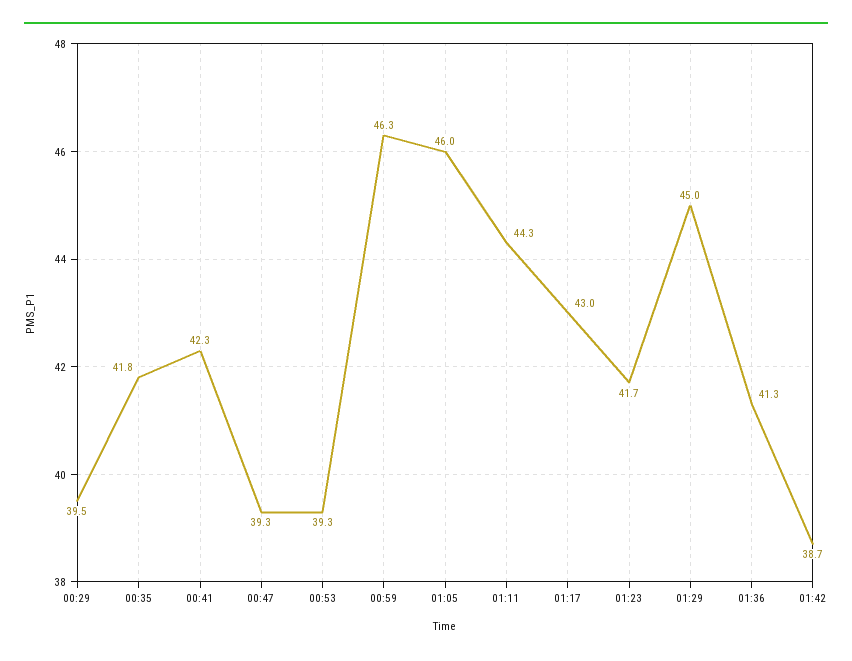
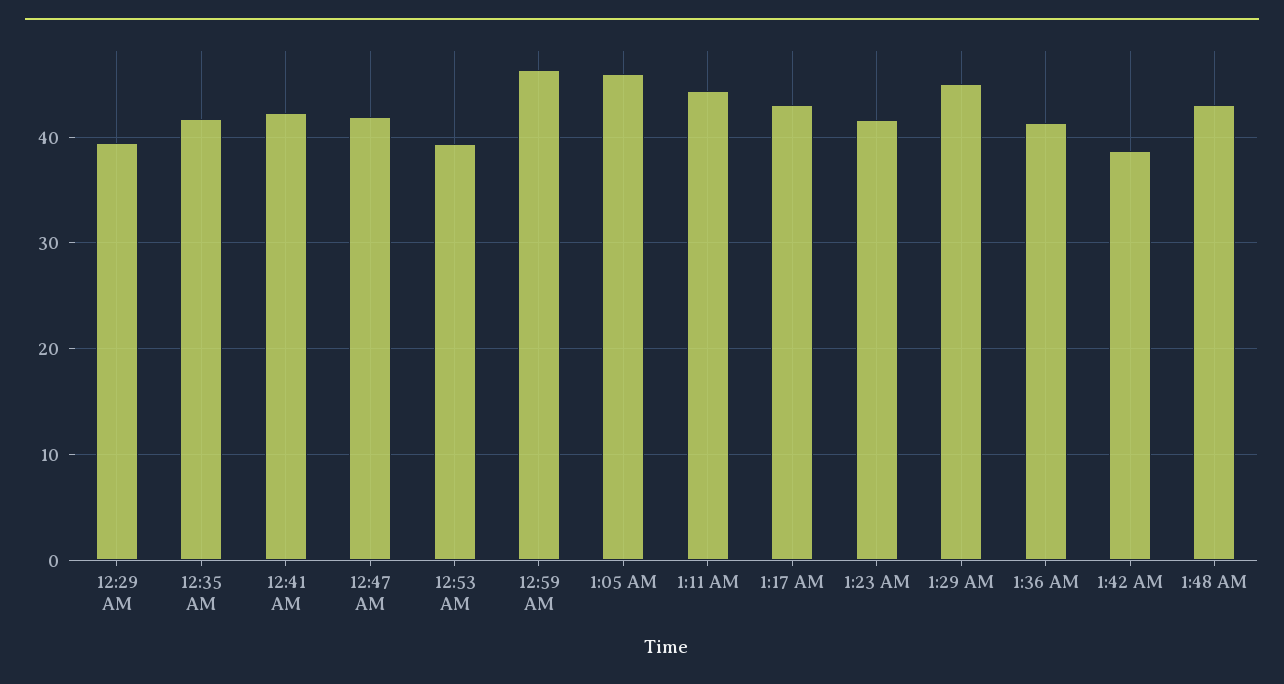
00:47: 39.3 -> 42
1:48 AM: none -> 43

